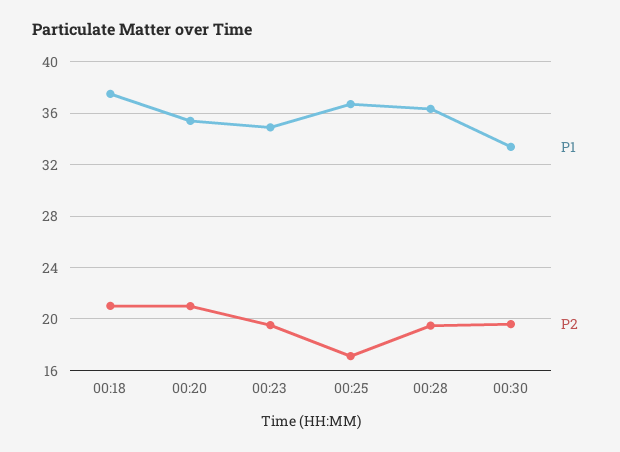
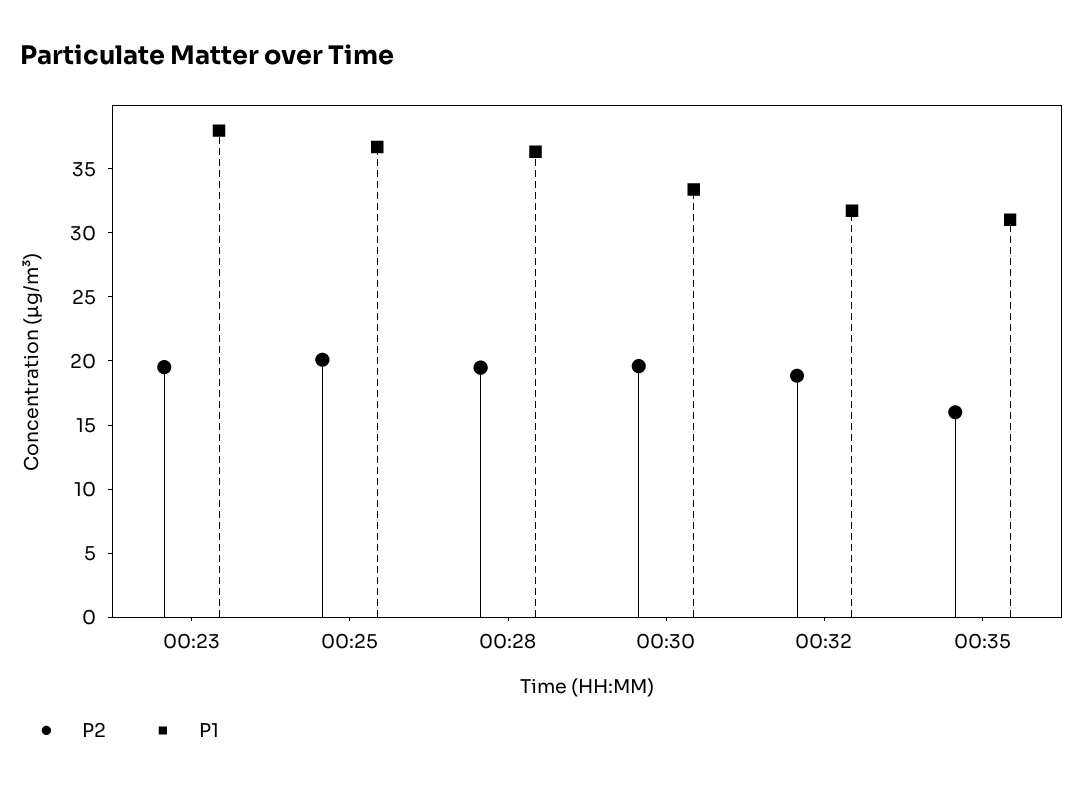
P1, 00:18: 37.5 -> none
P2, 00:18: 21 -> none
P1, 00:20: 35.5 -> none
P2, 00:20: 21 -> none
P1, 00:23: 35 -> 38
P2, 00:25: 17 -> 20
P2, 00:32: none -> 19
P1, 00:32: none -> 32
P2, 00:35: none -> 16
P1, 00:35: none -> 31

